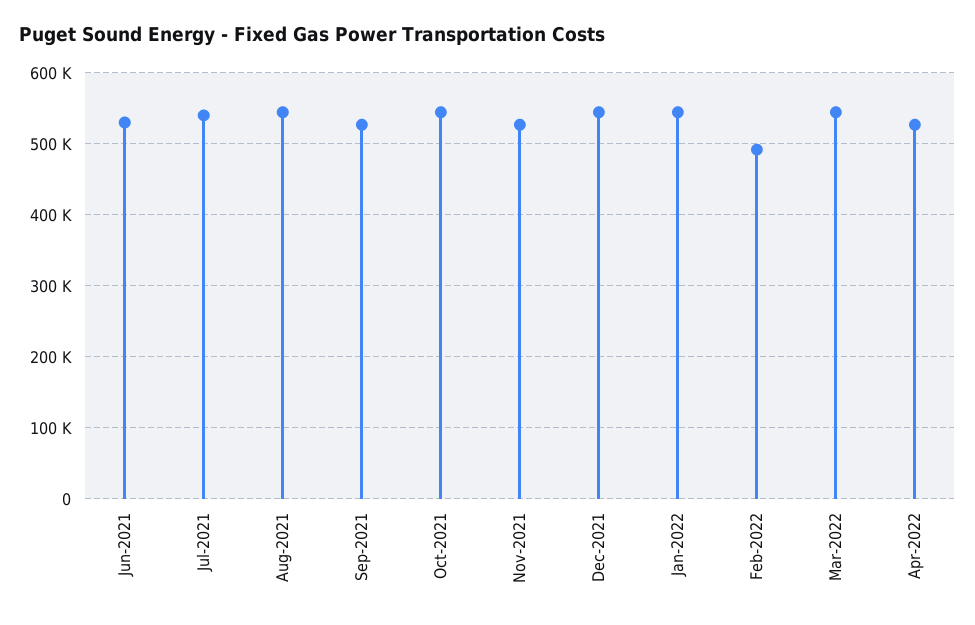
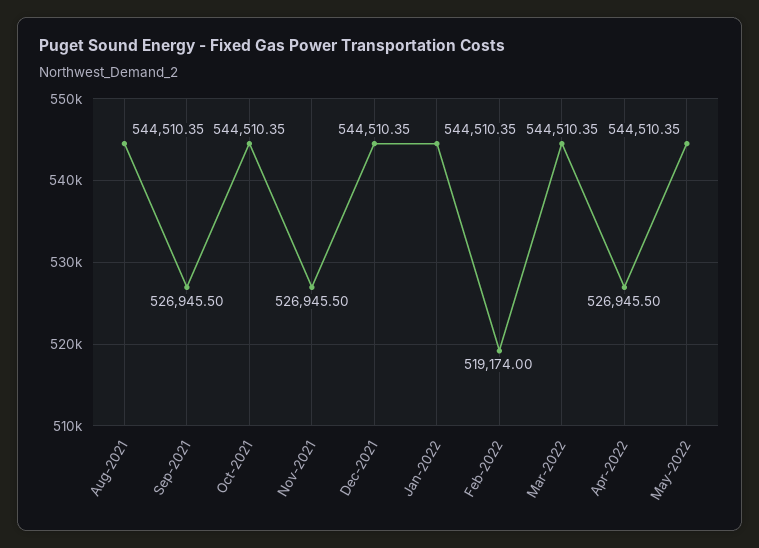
Jun-2021: 530000 -> none
Jul-2021: 540000 -> none
Feb-2022: 490000 -> 519174
May-2022: none -> 544510.35

